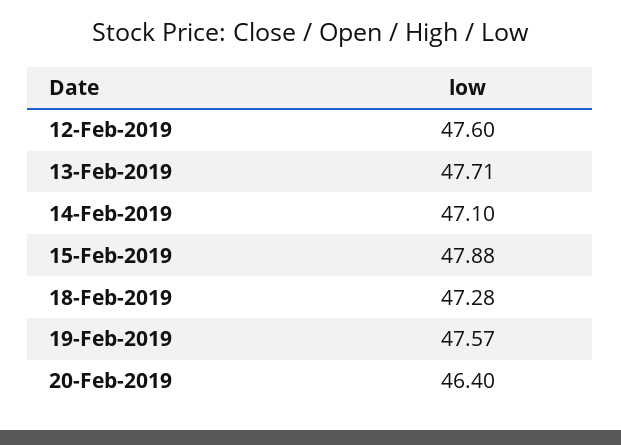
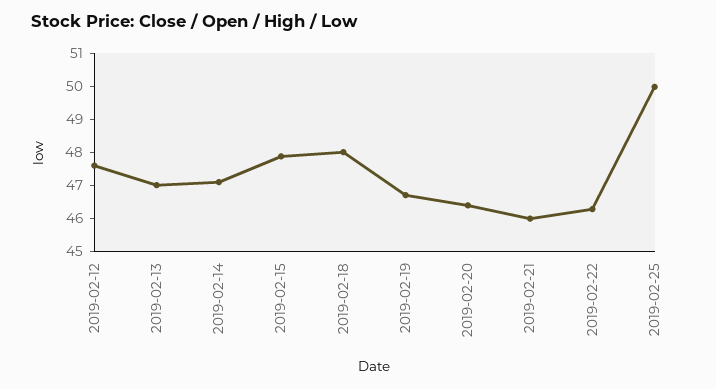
13-Feb-2019: 47.71 -> 47
18-Feb-2019: 47.28 -> 48
19-Feb-2019: 47.57 -> 46.75
2019-02-21: none -> 46
2019-02-22: none -> 46.25
2019-02-25: none -> 50

